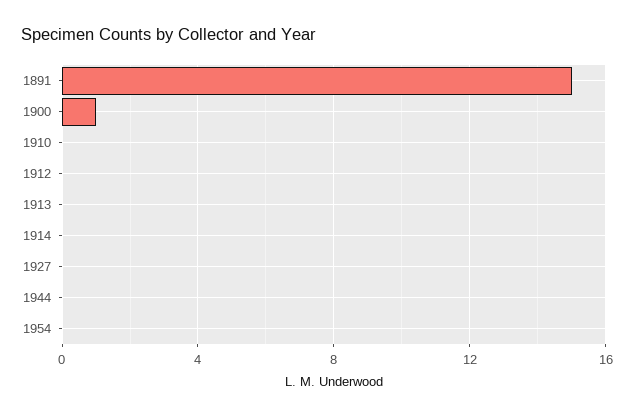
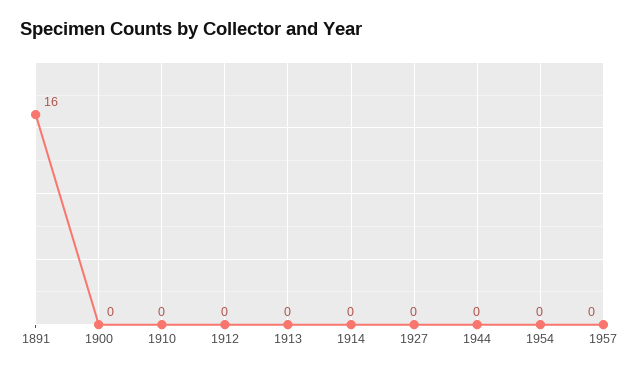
1891: 15 -> 16
1900: 1 -> 0
1957: none -> 0

